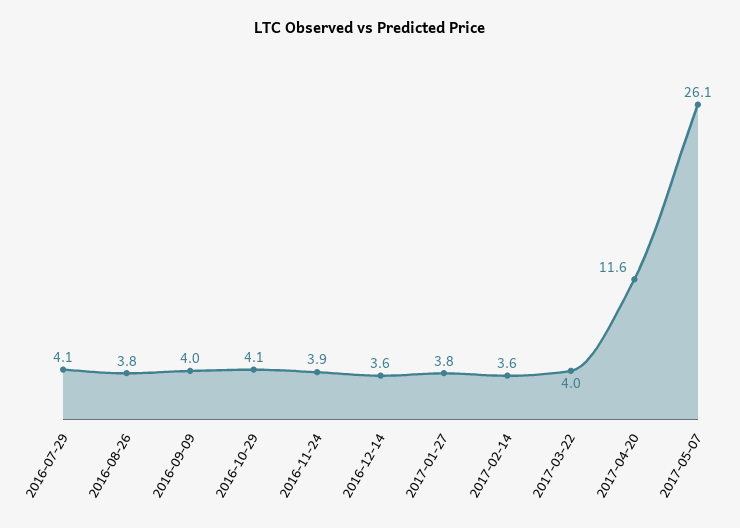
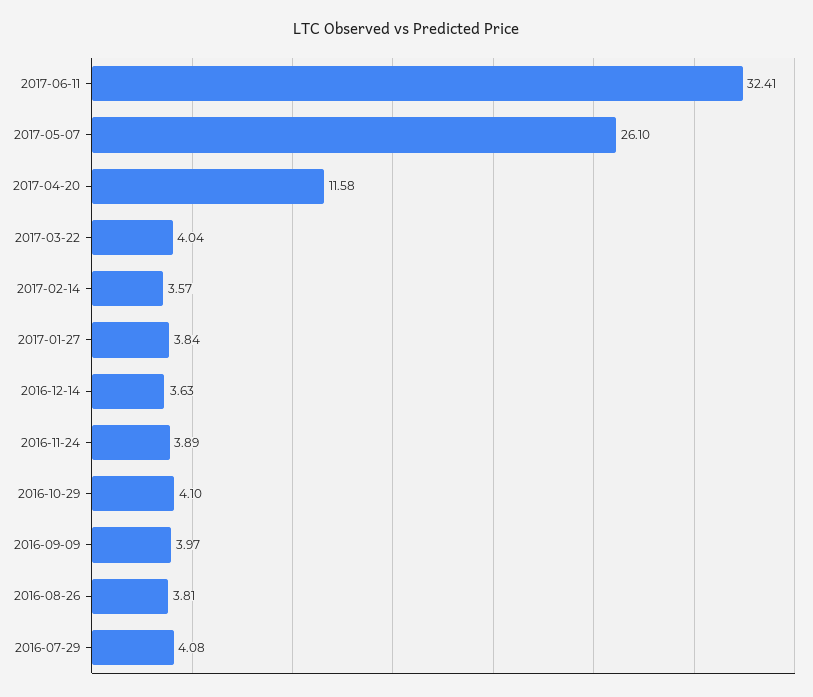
2017-06-11: none -> 32.41

